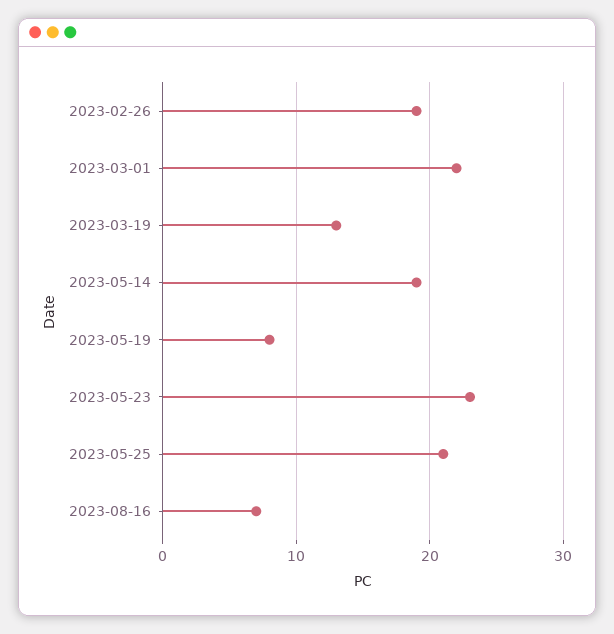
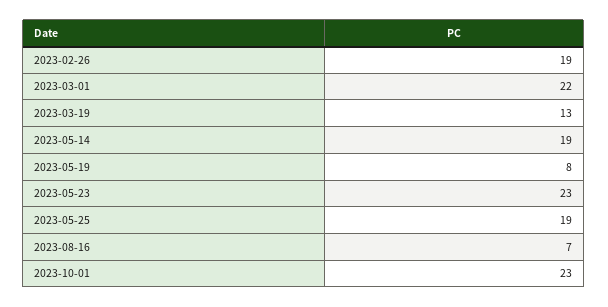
2023-05-25: 21 -> 19
2023-10-01: none -> 23

